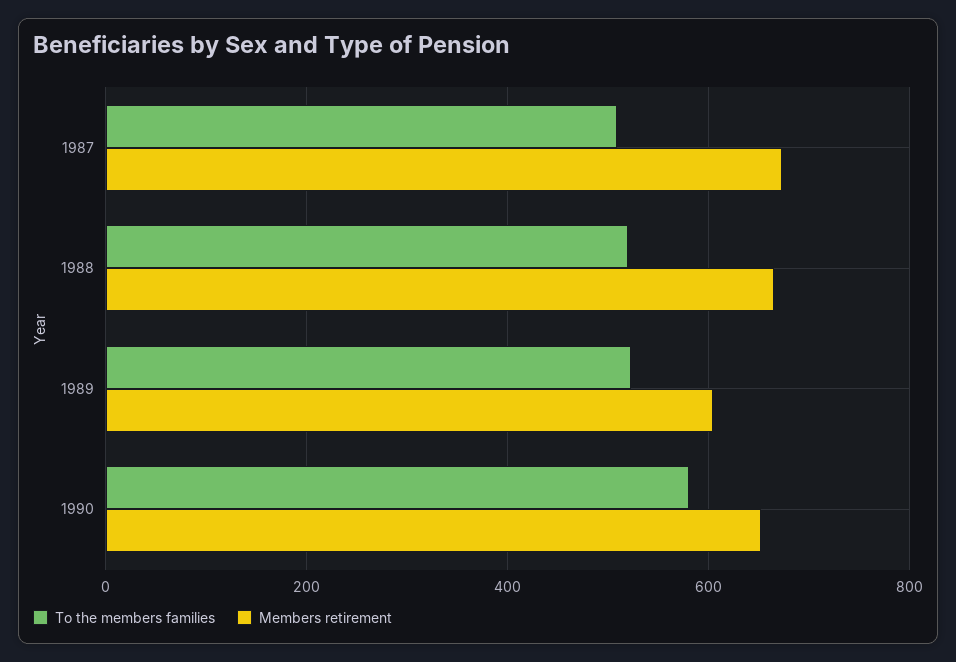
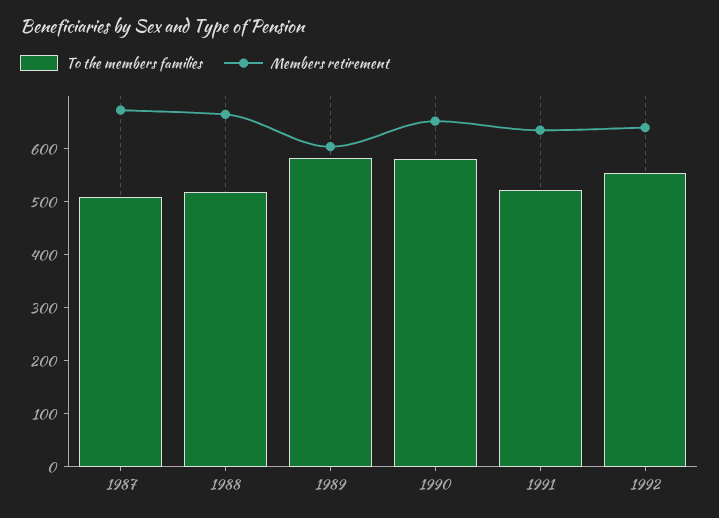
To the members families, 1989: 520 -> 580
To the members families, 1991: none -> 520
Members retirement, 1991: none -> 640
To the members families, 1992: none -> 560
Members retirement, 1992: none -> 640

